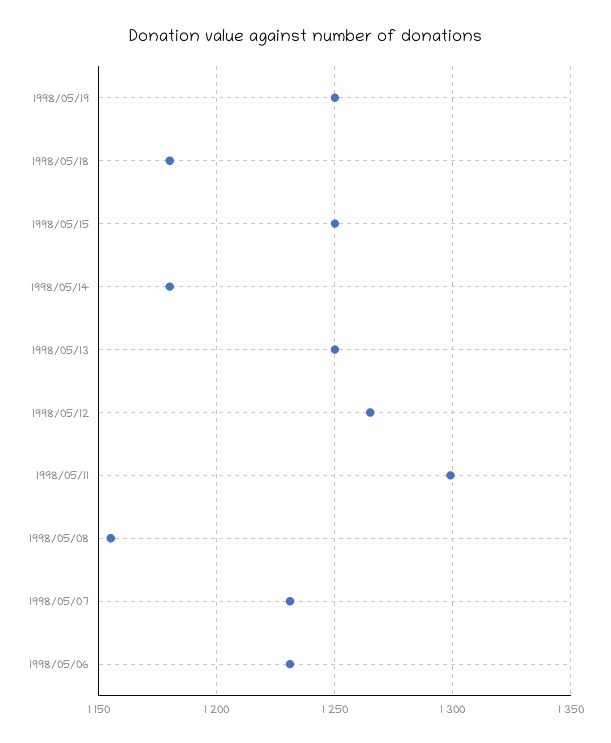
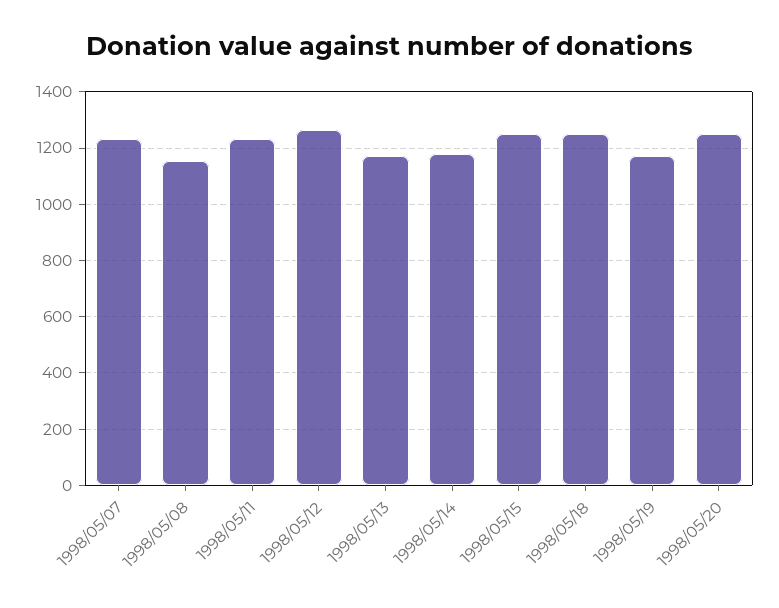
1998/05/19: 1250 -> 1175
1998/05/18: 1180 -> 1250
1998/05/13: 1250 -> 1175
1998/05/11: 1300 -> 1225
1998/05/06: 1230 -> none
1998/05/20: none -> 1250

